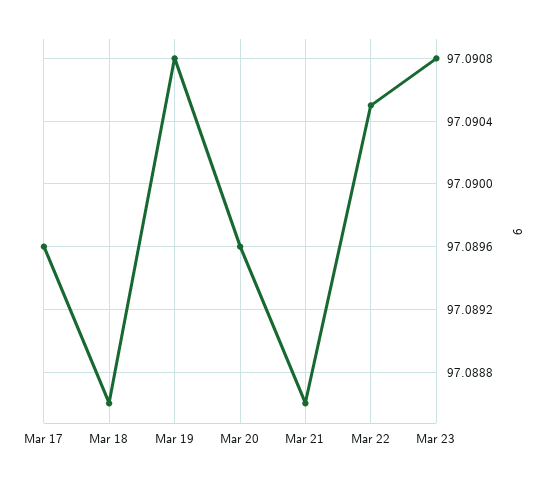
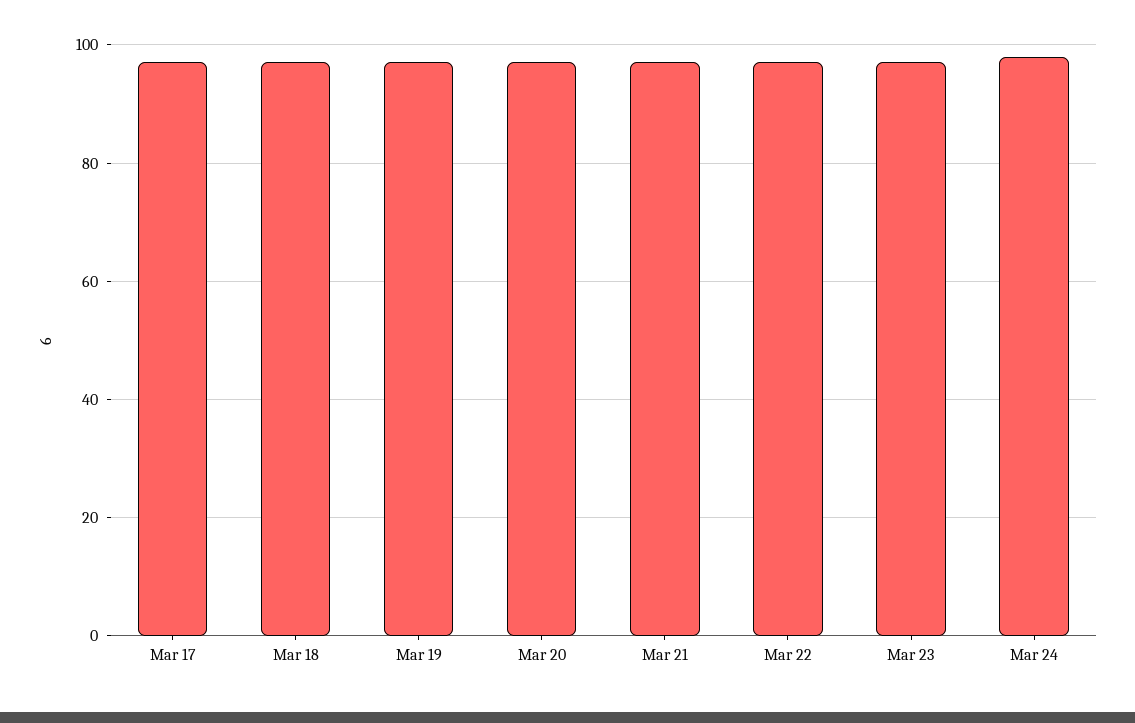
Mar 24: none -> 98

